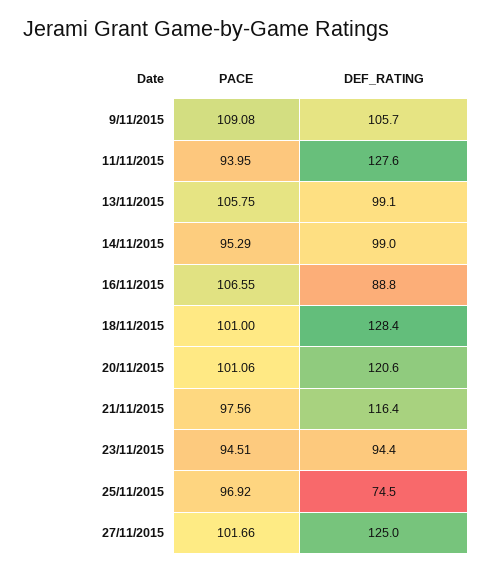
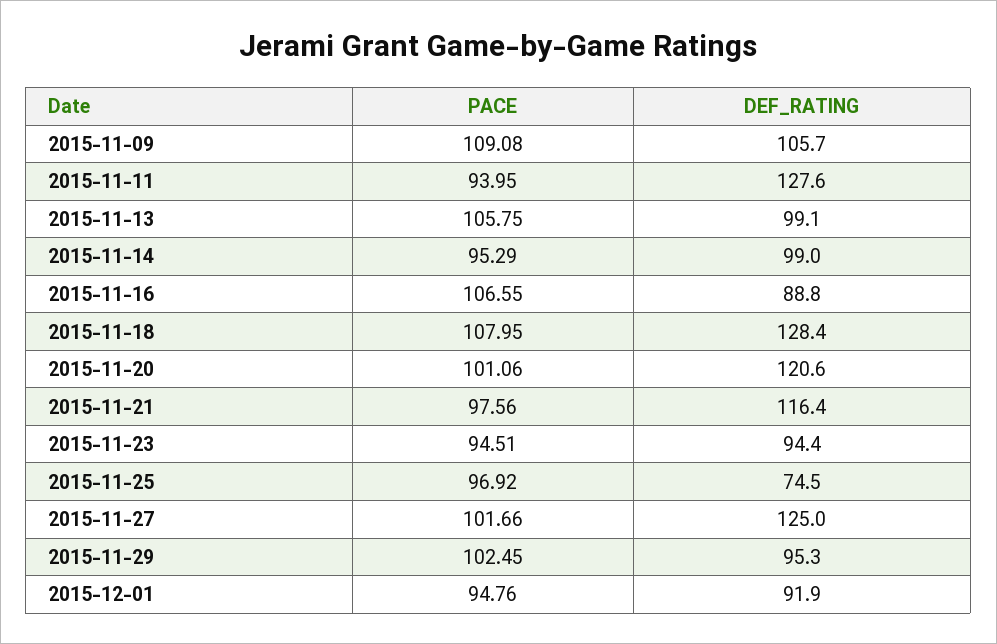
PACE, 18/11/2015: 101 -> 107.95
PACE, 2015-11-29: none -> 102.45
DEF_RATING, 2015-11-29: none -> 95.3
PACE, 2015-12-01: none -> 94.76
DEF_RATING, 2015-12-01: none -> 91.9

